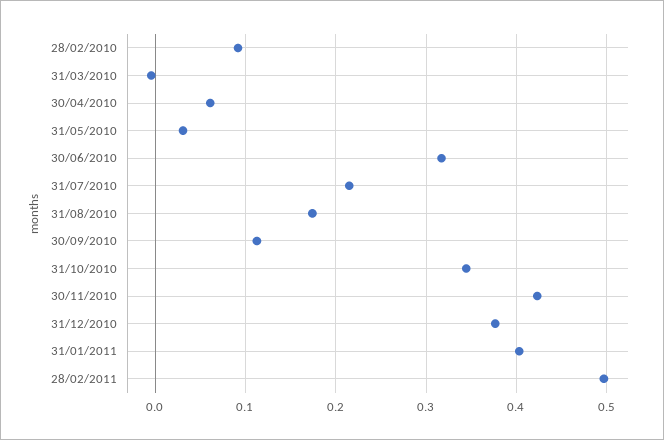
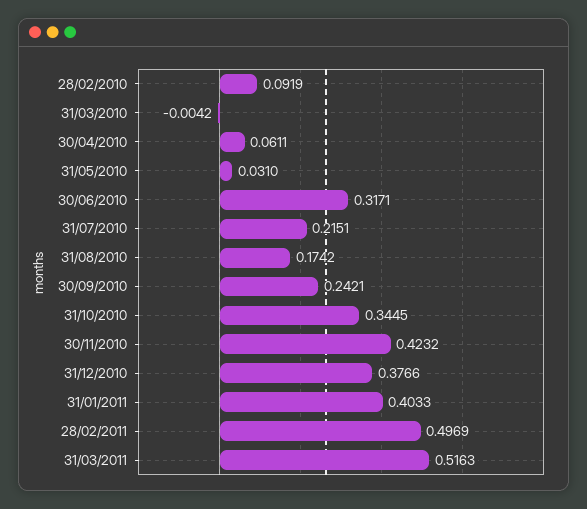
30/09/2010: 0.11 -> 0.2421
31/03/2011: none -> 0.5163

